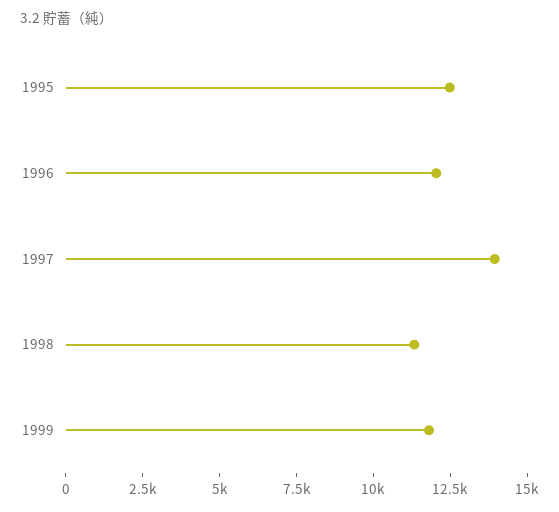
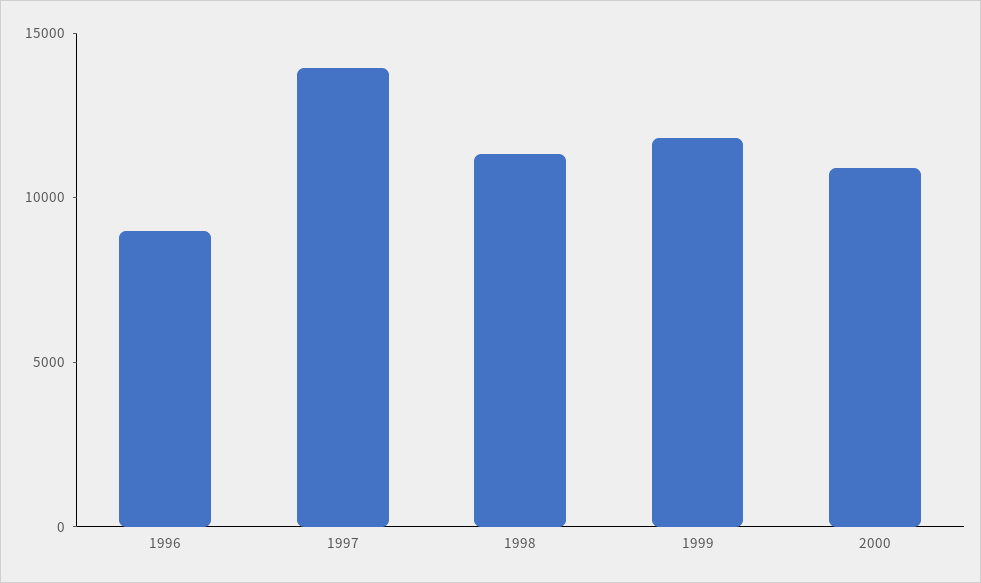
1995: 12500 -> none
1996: 12000 -> 9000
2000: none -> 11000

